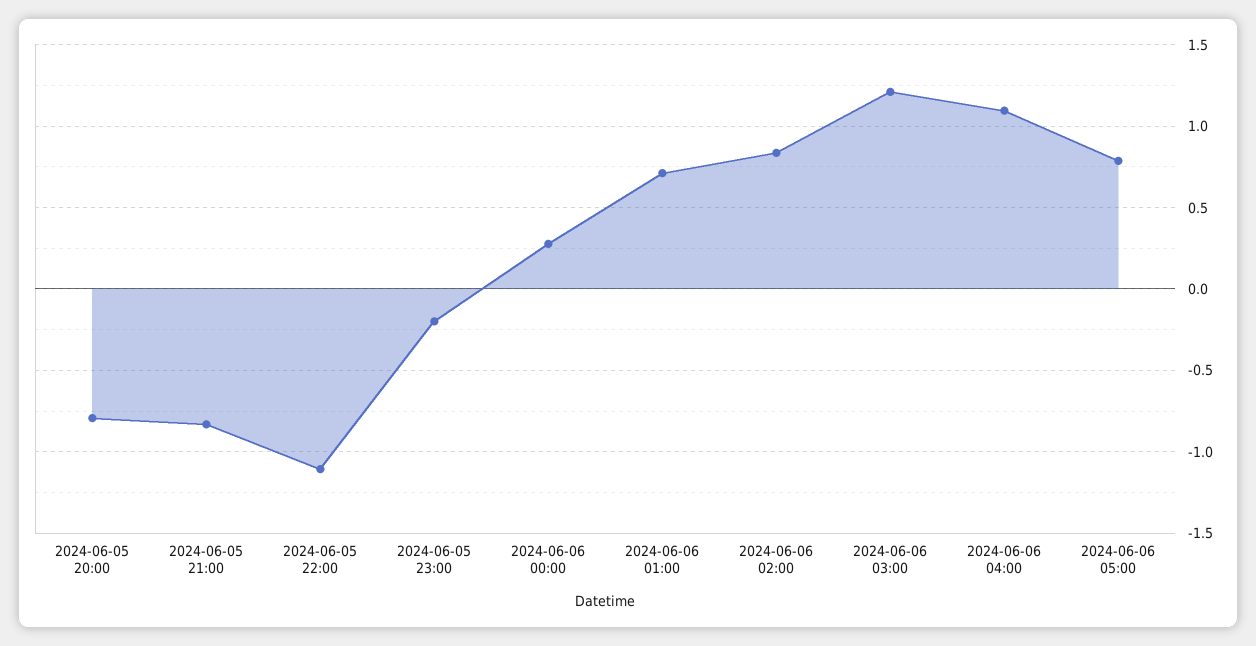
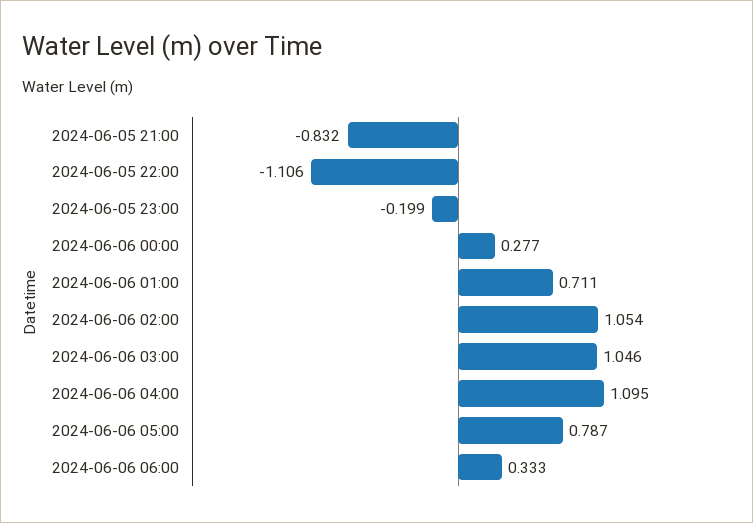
2024-06-05 20:00: -0.8 -> none
2024-06-06 02:00: 0.85 -> 1.054
2024-06-06 03:00: 1.2 -> 1.046
2024-06-06 06:00: none -> 0.333

